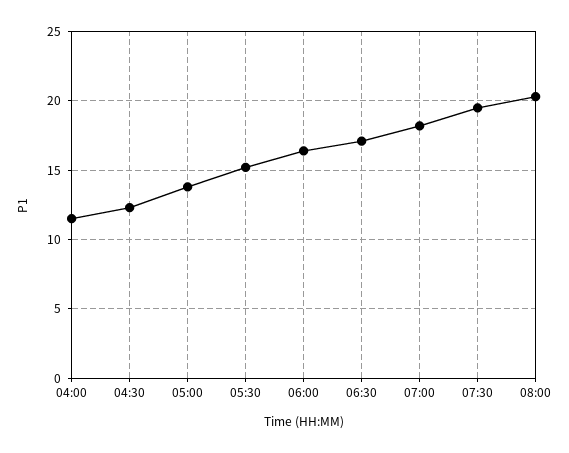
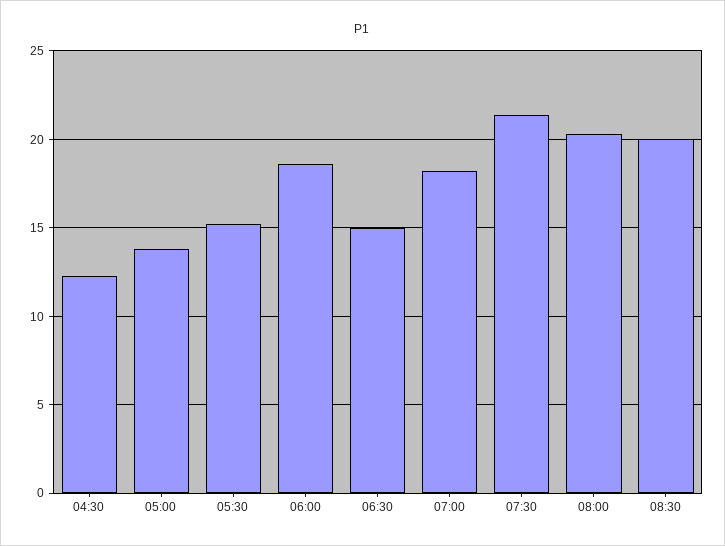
04:00: 11.5 -> none
06:00: 16.5 -> 18.5
06:30: 17 -> 15
07:30: 19.5 -> 21.5
08:30: none -> 20

